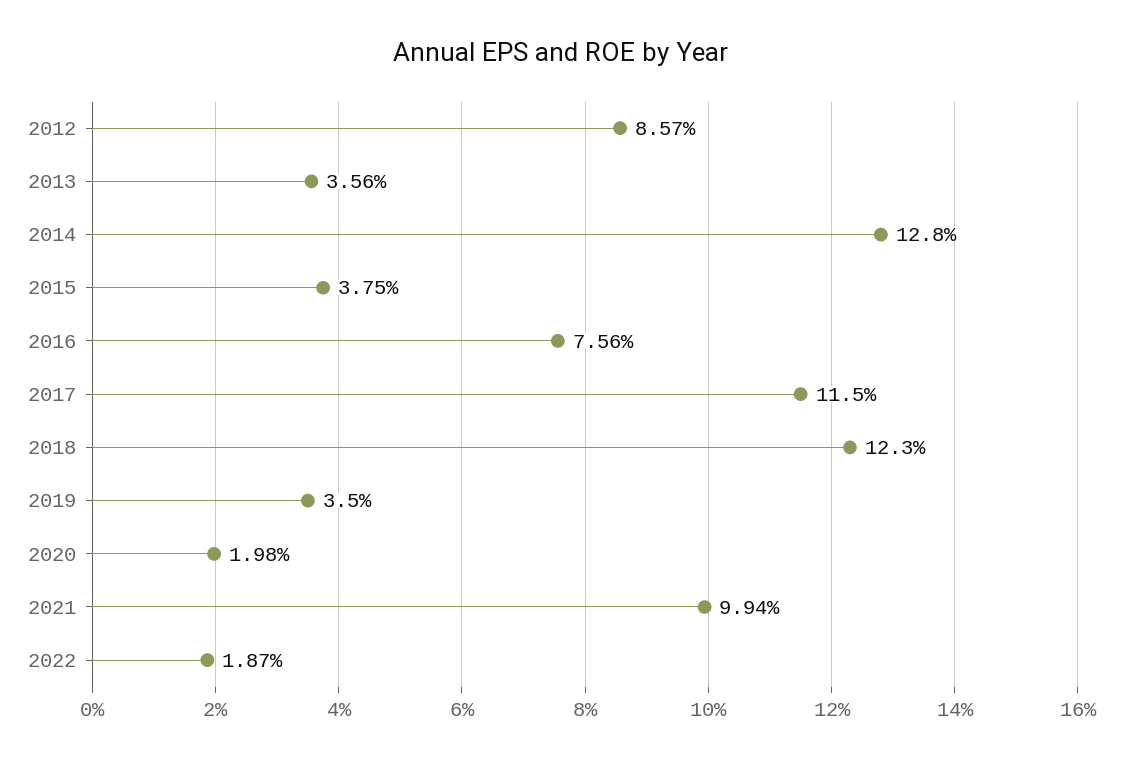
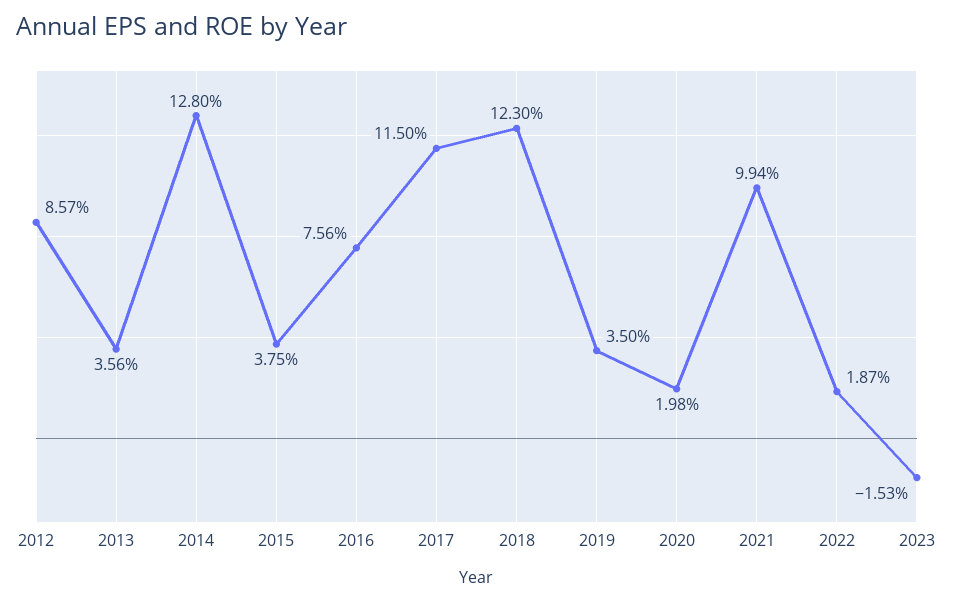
2023: none -> -1.53

